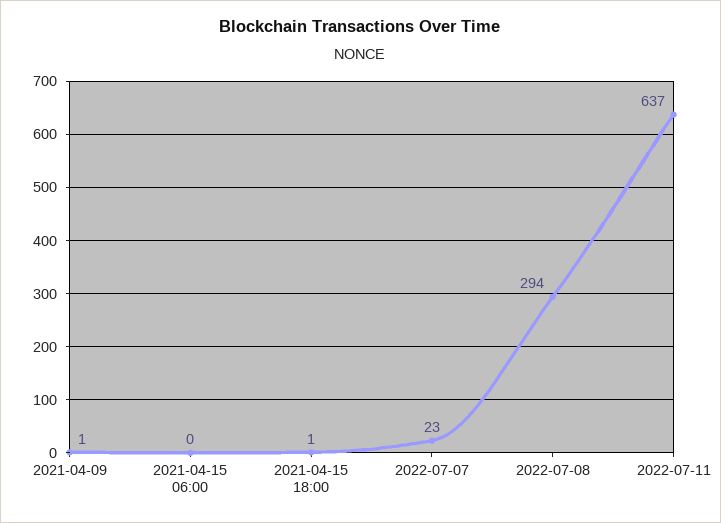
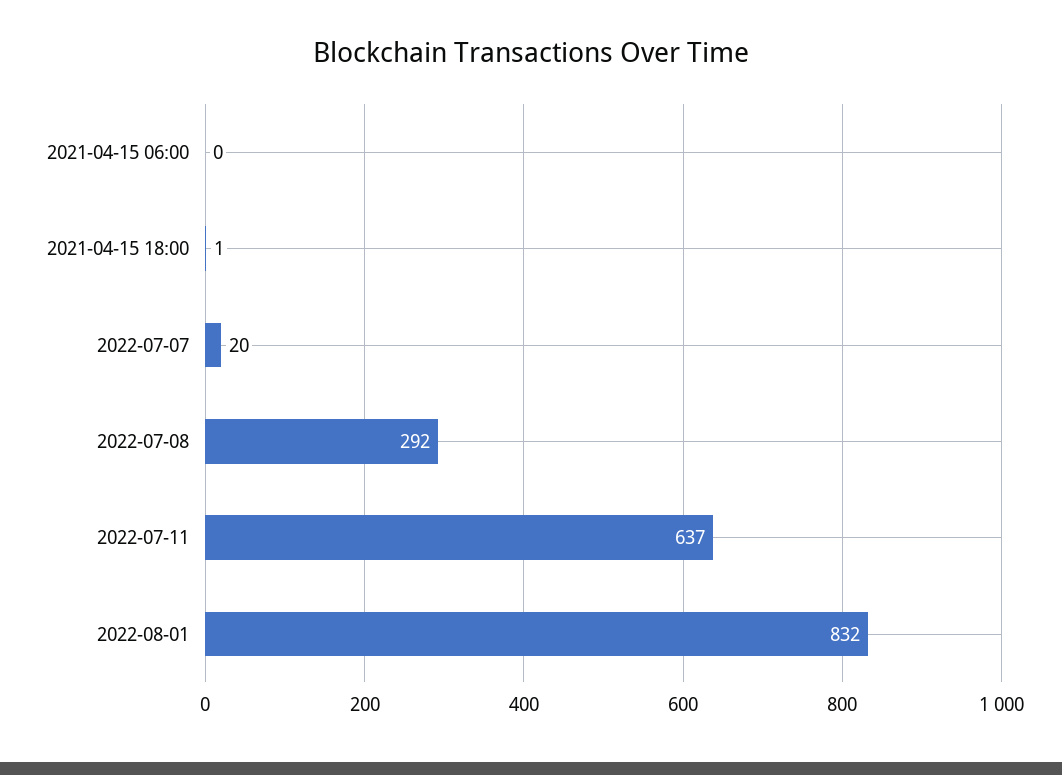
2021-04-09: 1 -> none
2022-07-07: 23 -> 20
2022-07-08: 294 -> 292
2022-08-01: none -> 832

